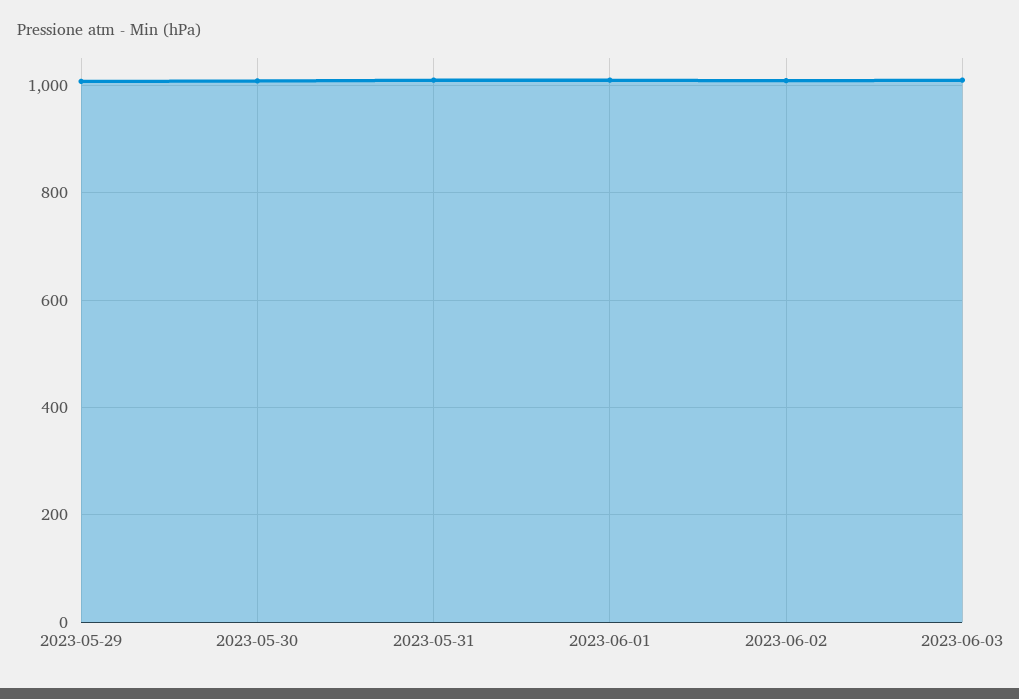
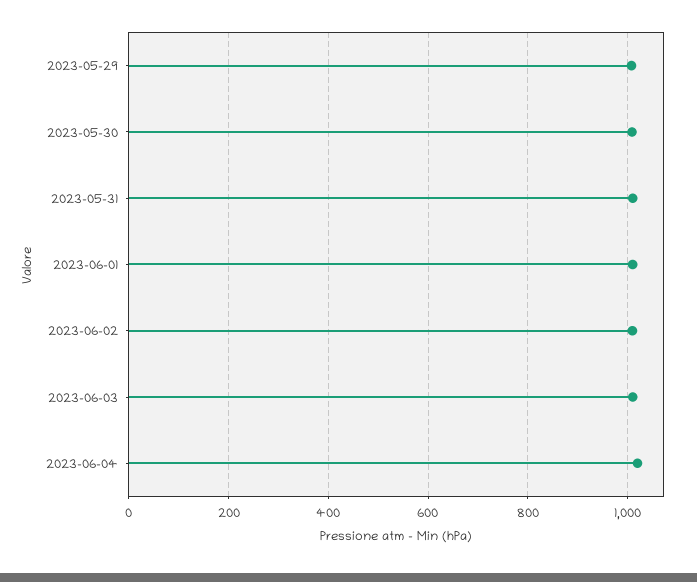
2023-06-04: none -> 1020

